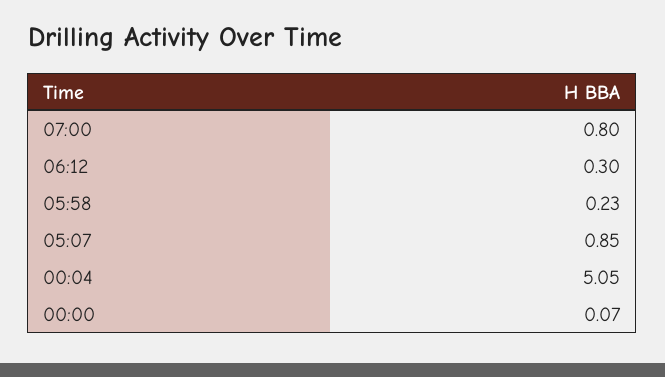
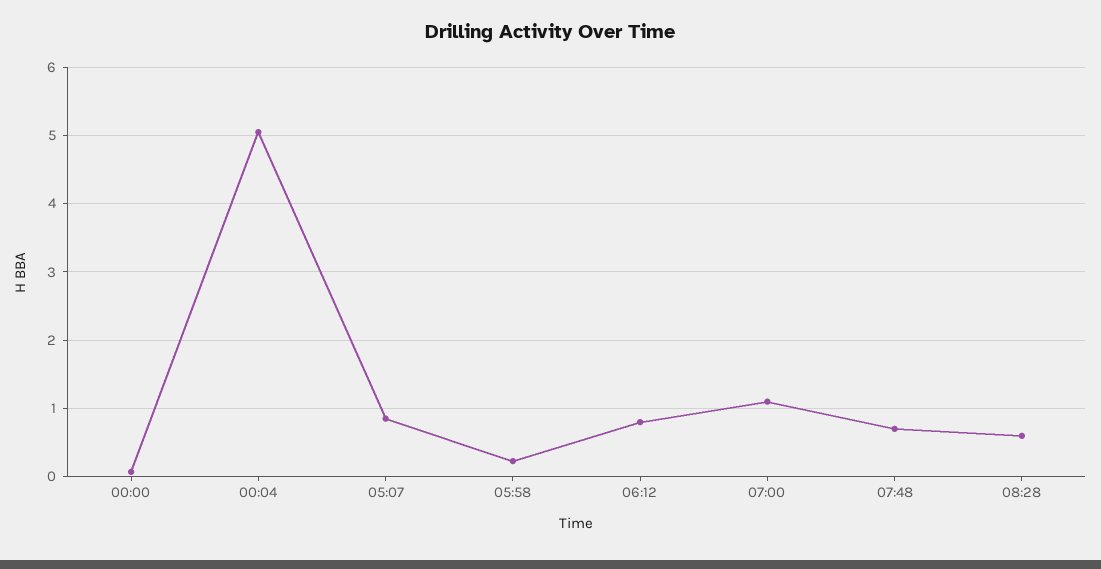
07:00: 0.8 -> 1.1
06:12: 0.3 -> 0.8
07:48: none -> 0.7
08:28: none -> 0.6

